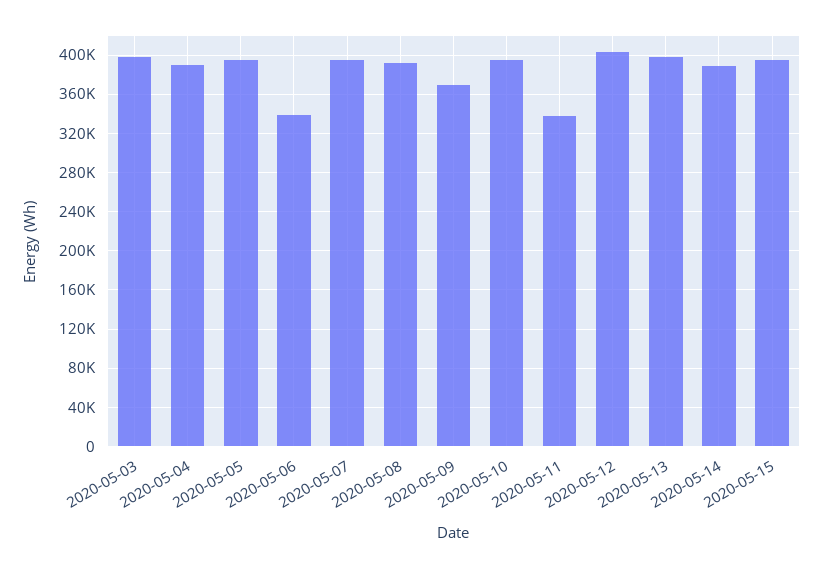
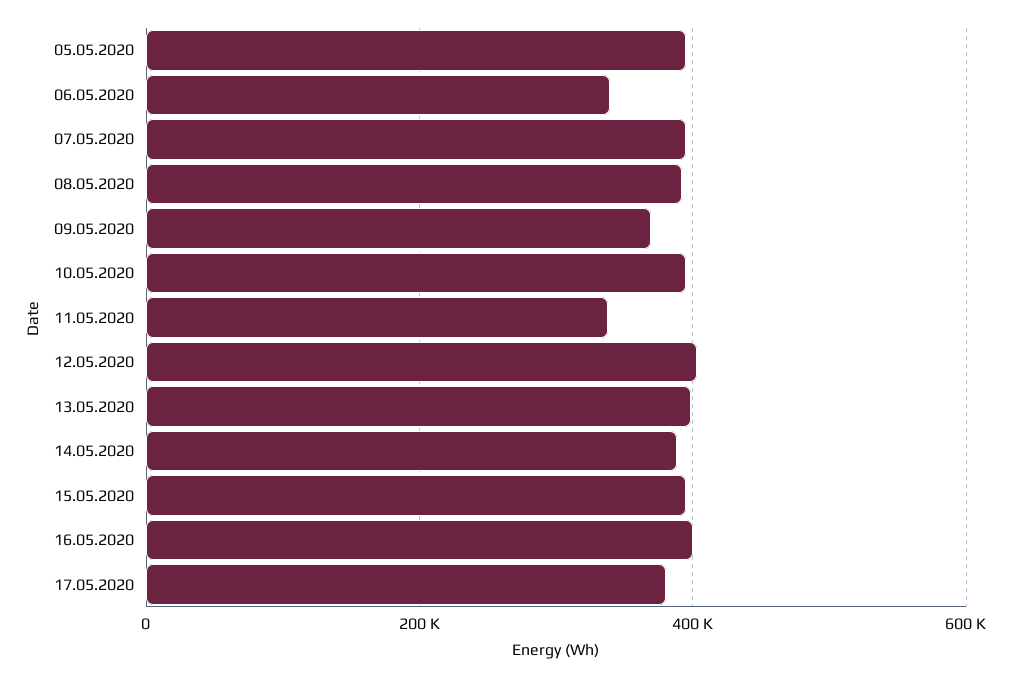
2020-05-03: 400000 -> none
2020-05-04: 390000 -> none
16.05.2020: none -> 400000
17.05.2020: none -> 380000

